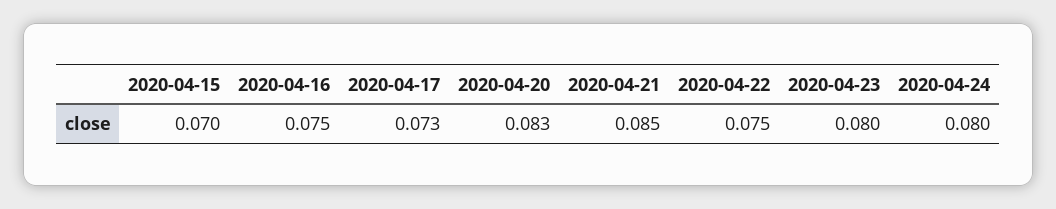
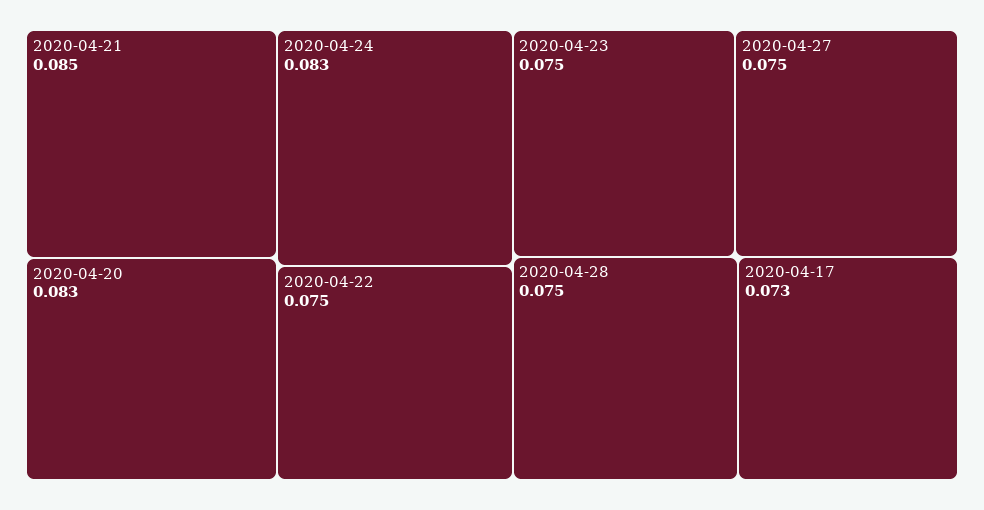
2020-04-15: 0.07 -> none
2020-04-16: 0.075 -> none
2020-04-23: 0.08 -> 0.075
2020-04-24: 0.08 -> 0.083
2020-04-27: none -> 0.075
2020-04-28: none -> 0.075

